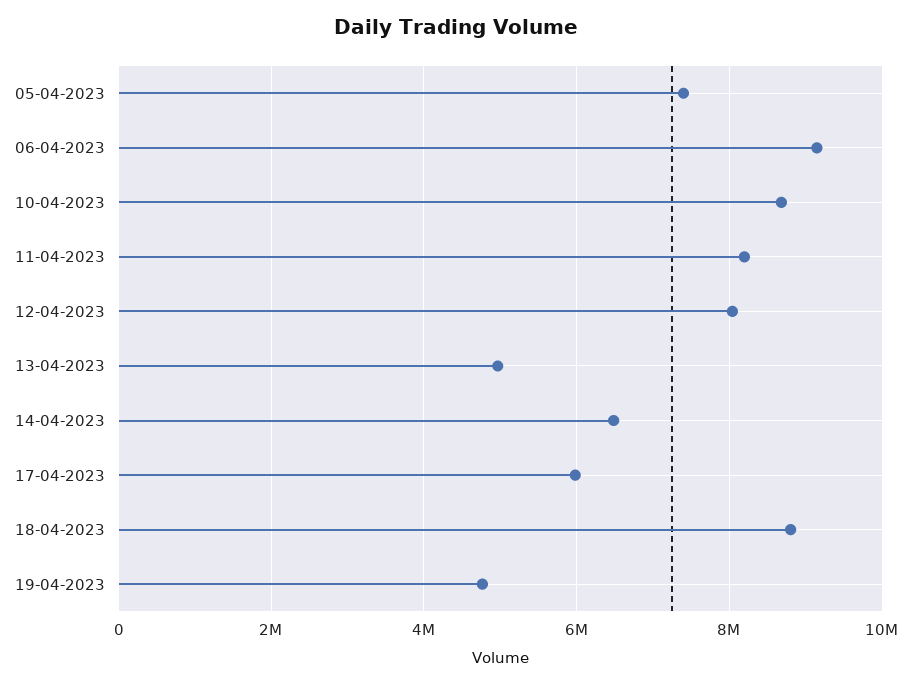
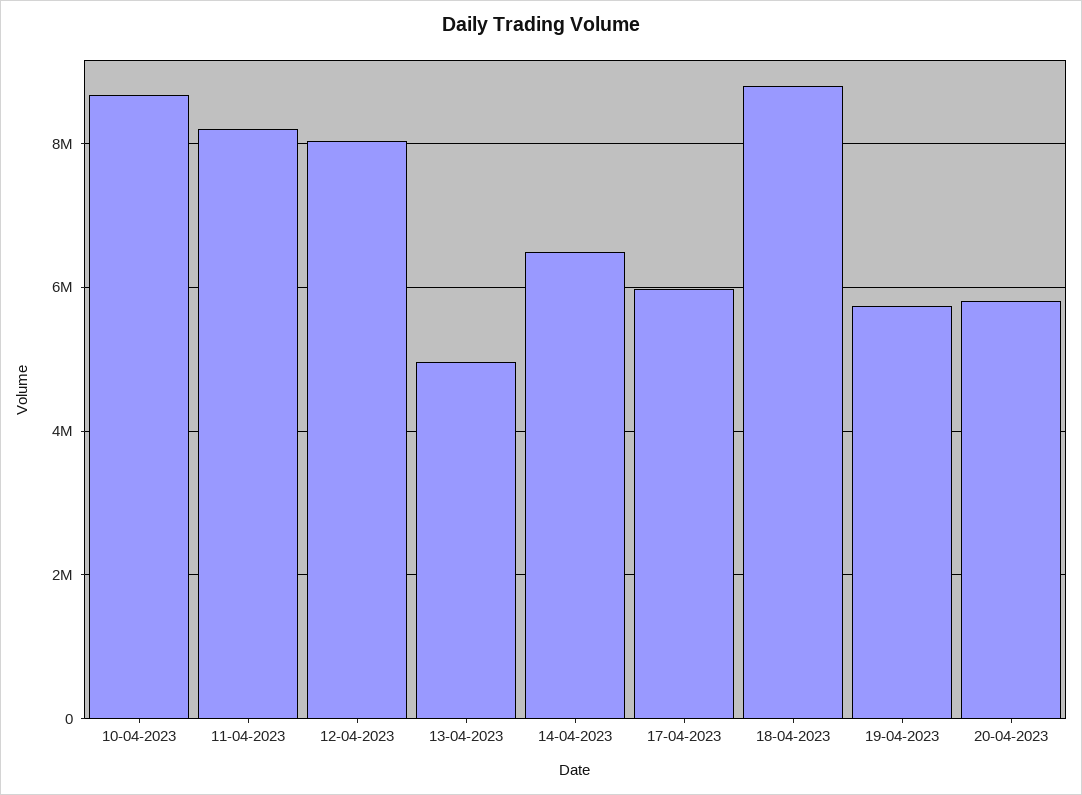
05-04-2023: 7400000 -> none
06-04-2023: 9200000 -> none
19-04-2023: 4800000 -> 5800000
20-04-2023: none -> 5800000

